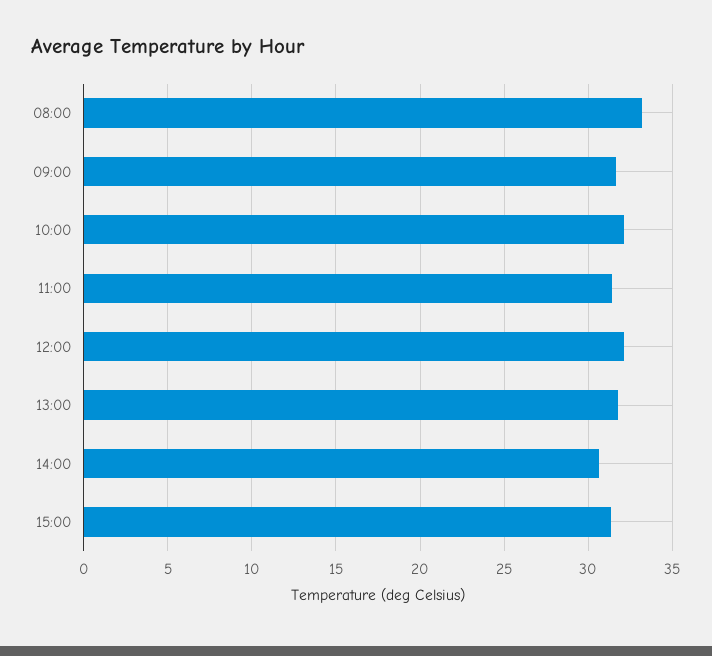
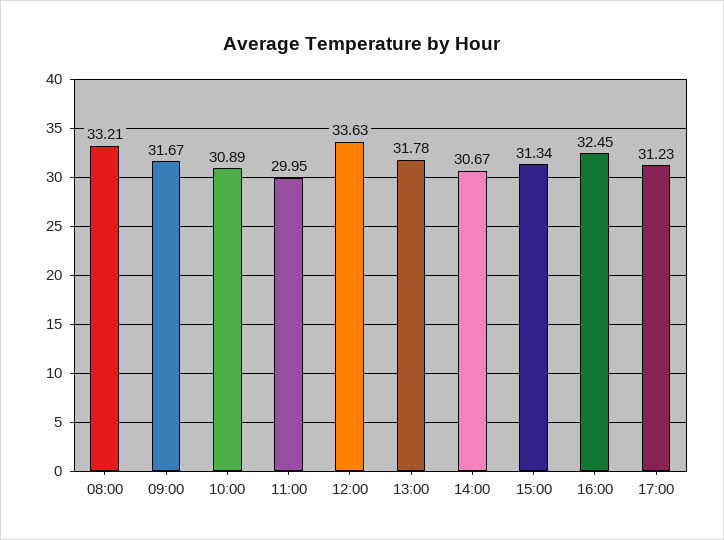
10:00: 32 -> 30.89
11:00: 31.5 -> 29.95
12:00: 32 -> 33.63
16:00: none -> 32.45
17:00: none -> 31.23

